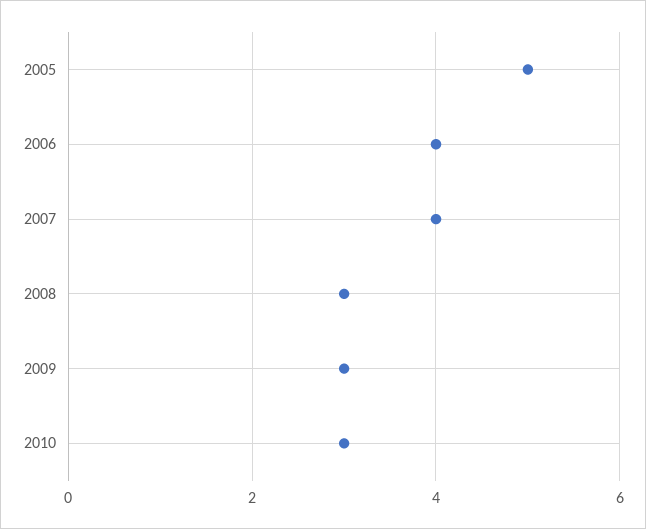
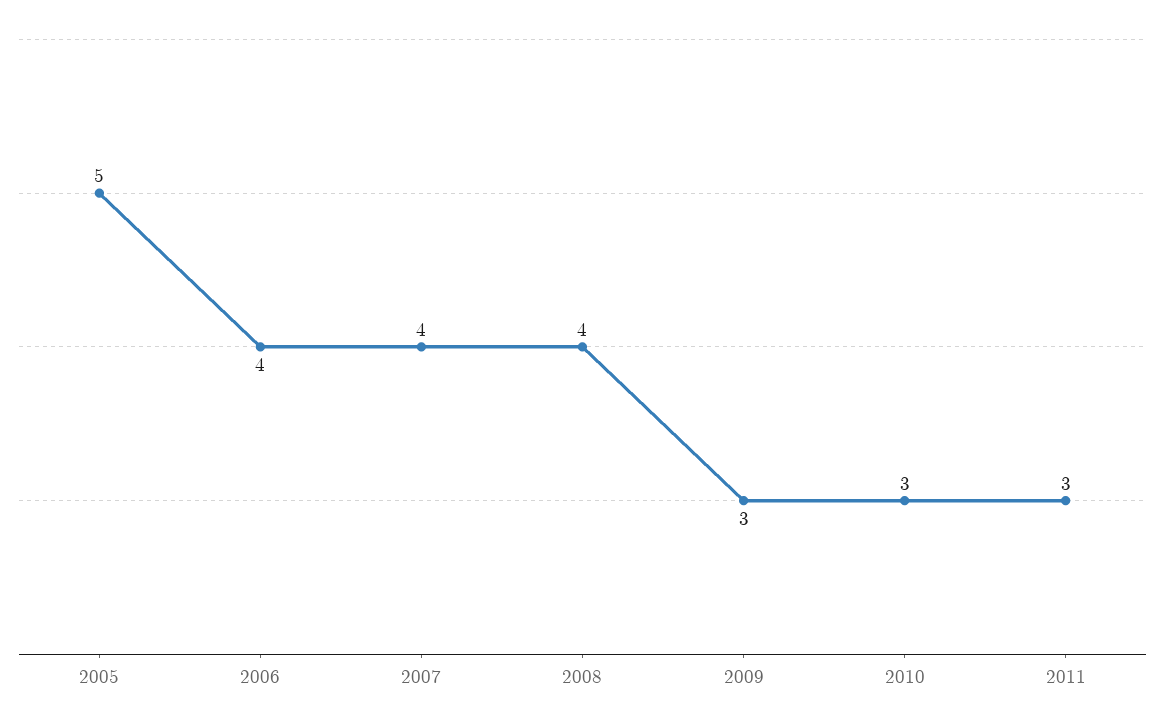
2008: 3 -> 4
2011: none -> 3

